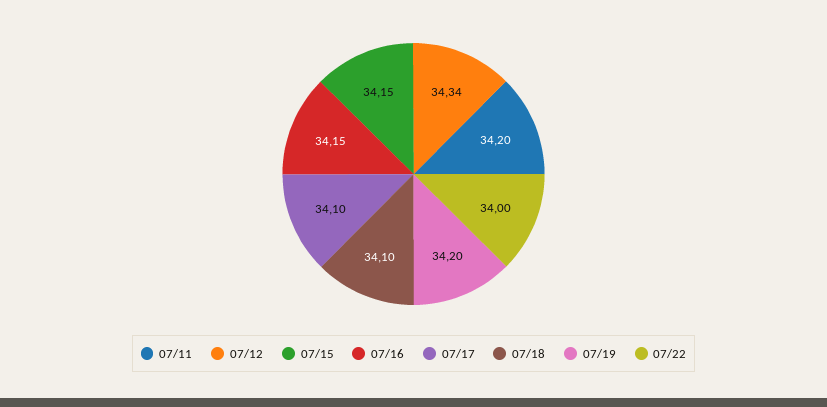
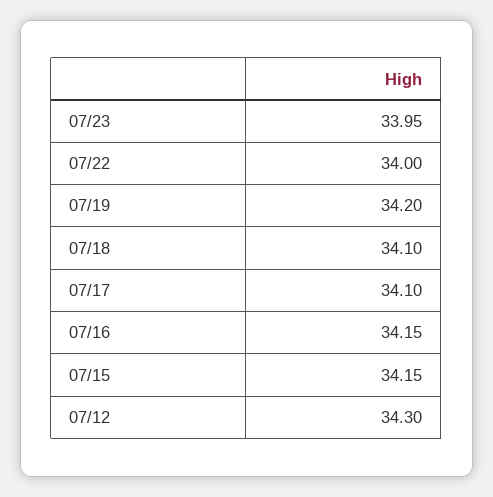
07/11: 34.2 -> none
07/12: 34.34 -> 34.3
07/23: none -> 33.95

